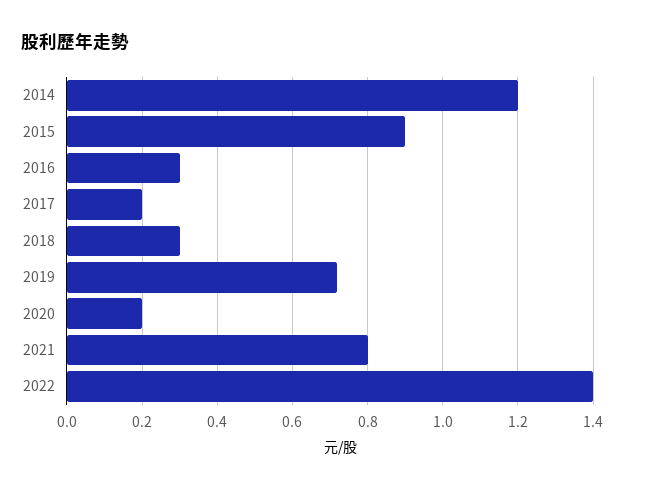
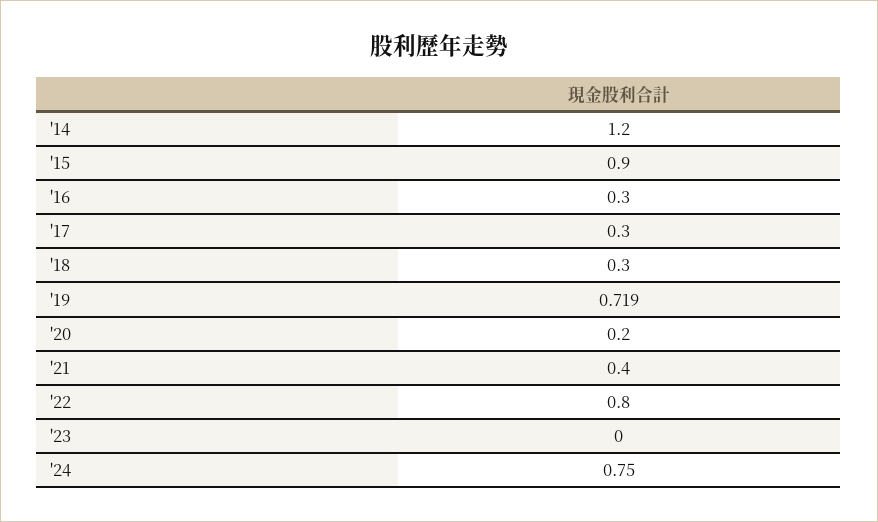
2017: 0.2 -> 0.3
2021: 0.8 -> 0.4
2022: 1.4 -> 0.8
'23: none -> 0
'24: none -> 0.75

